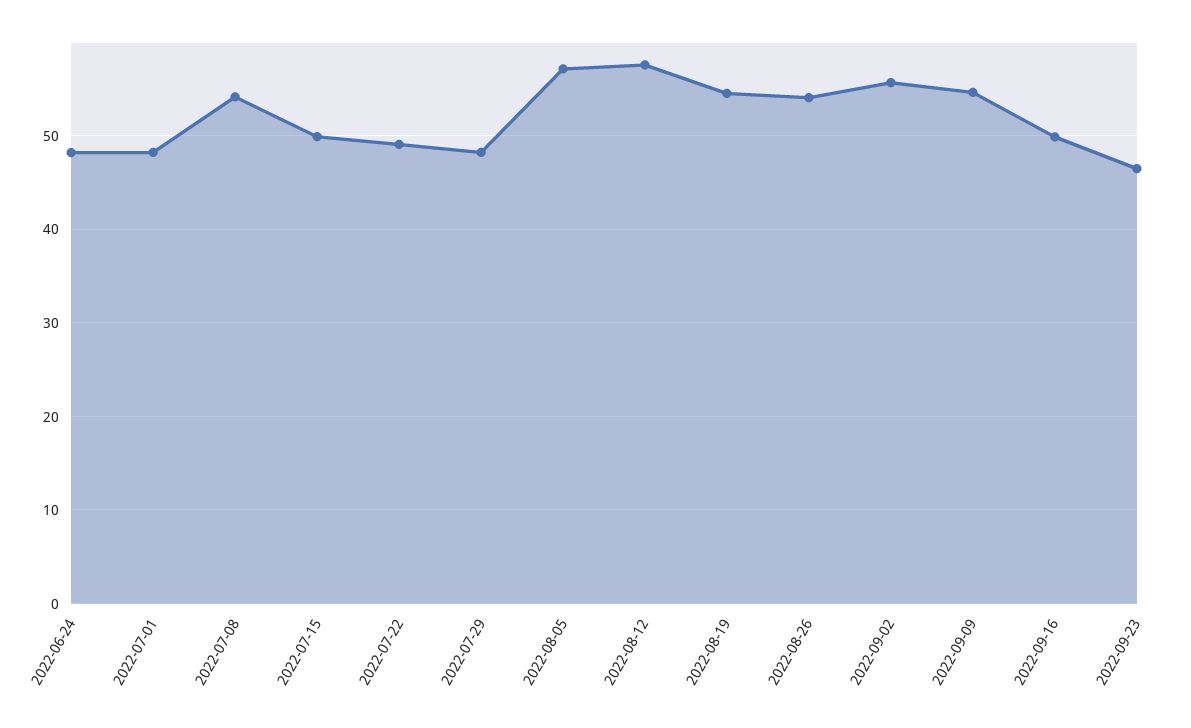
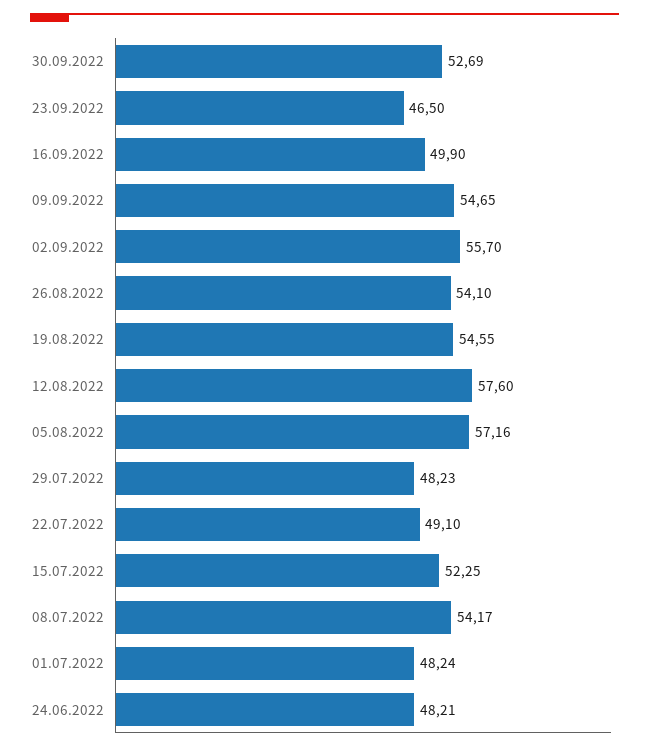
2022-07-15: 50 -> 52.25
30.09.2022: none -> 52.69

